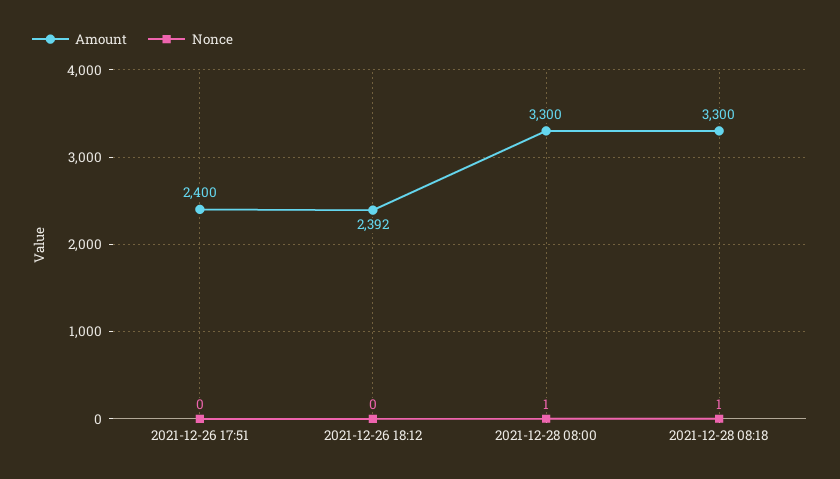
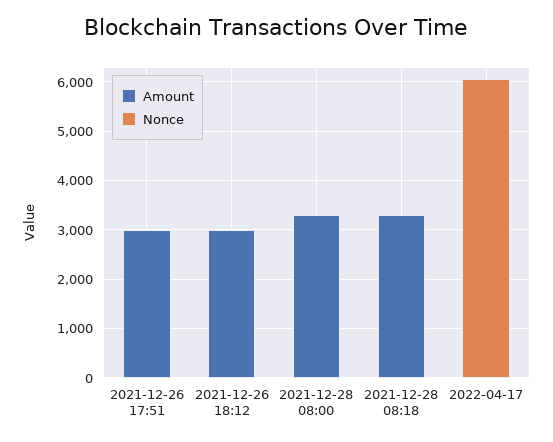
Amount, 2021-12-26 17:51: 2400 -> 3000
Amount, 2021-12-26 18:12: 2392 -> 3000
Amount, 2022-04-17: none -> 0
Nonce, 2022-04-17: none -> 6000

